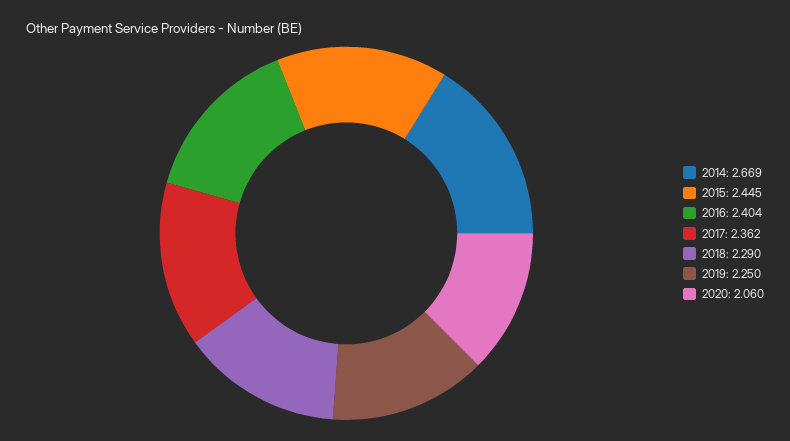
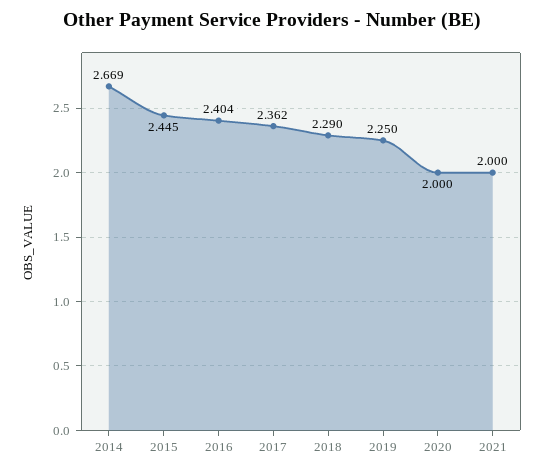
2020: 2.06 -> 2
2021: none -> 2

